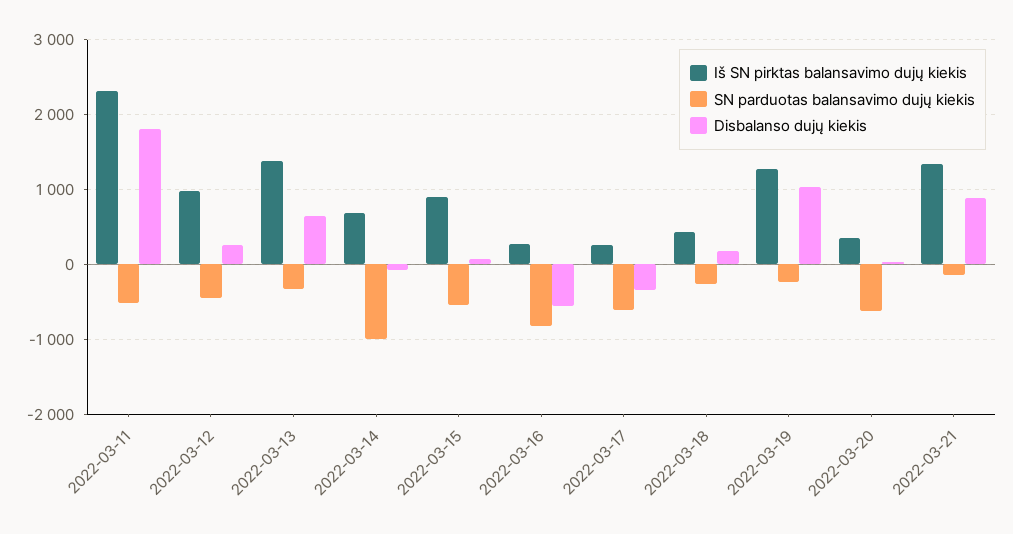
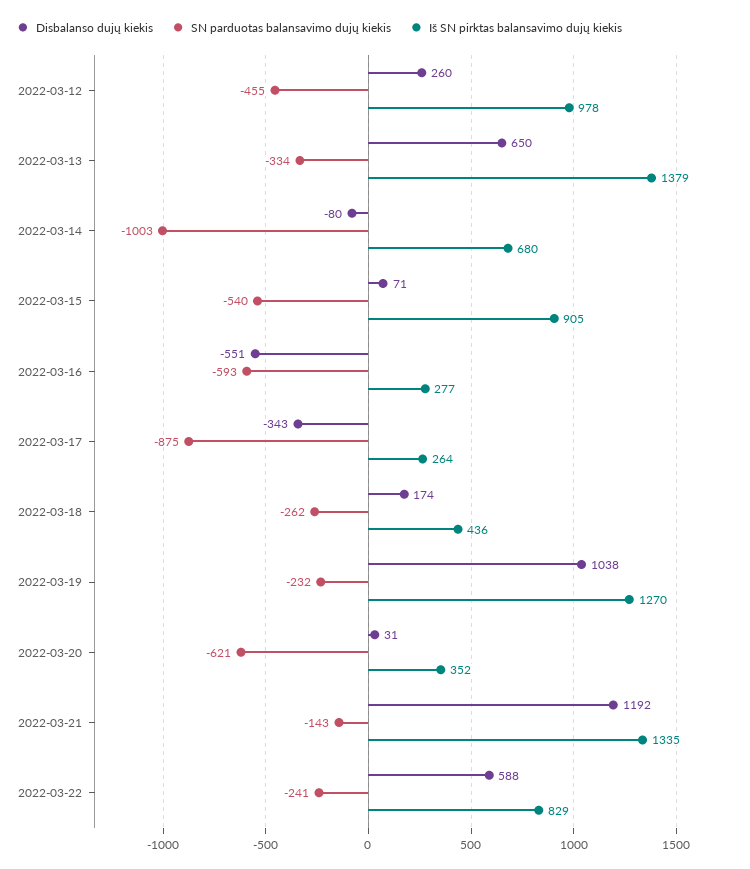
Iš SN pirktas balansavimo dujų kiekis, 2022-03-11: 2300 -> none
SN parduotas balansavimo dujų kiekis, 2022-03-11: -500 -> none
Disbalanso dujų kiekis, 2022-03-11: 1800 -> none
SN parduotas balansavimo dujų kiekis, 2022-03-16: -800 -> -593
SN parduotas balansavimo dujų kiekis, 2022-03-17: -600 -> -875
Disbalanso dujų kiekis, 2022-03-21: 900 -> 1192
Disbalanso dujų kiekis, 2022-03-22: none -> 588
SN parduotas balansavimo dujų kiekis, 2022-03-22: none -> -241
Iš SN pirktas balansavimo dujų kiekis, 2022-03-22: none -> 829

